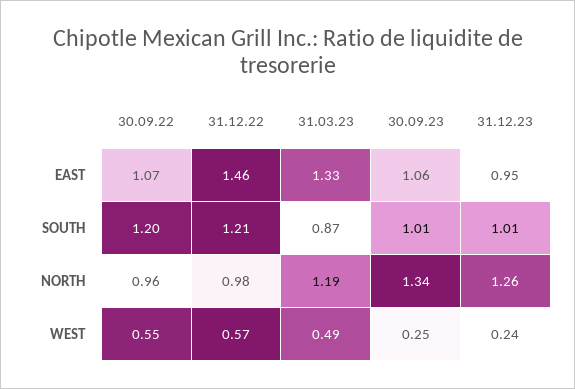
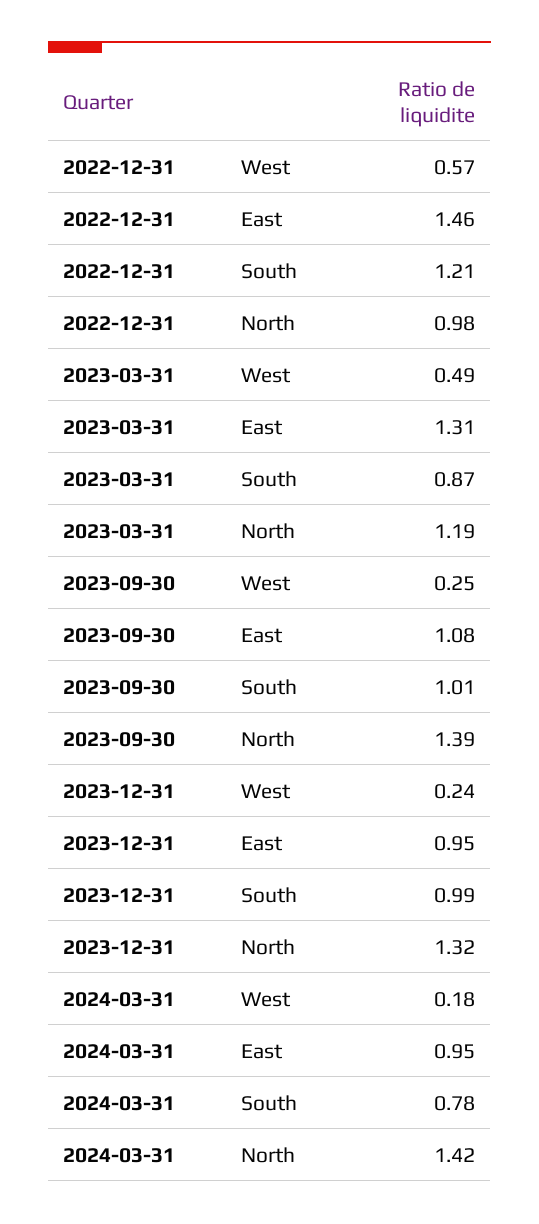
30.09.22, EAST: 1.07 -> none
31.03.23, EAST: 1.33 -> 1.31
30.09.23, EAST: 1.06 -> 1.08
30.09.22, SOUTH: 1.2 -> none
31.12.23, SOUTH: 1.01 -> 0.99
30.09.22, NORTH: 0.96 -> none
30.09.23, NORTH: 1.34 -> 1.39
31.12.23, NORTH: 1.26 -> 1.32
30.09.22, WEST: 0.55 -> none
2024-03-31, WEST: none -> 0.18
2024-03-31, EAST: none -> 0.95
2024-03-31, SOUTH: none -> 0.78
2024-03-31, NORTH: none -> 1.42

